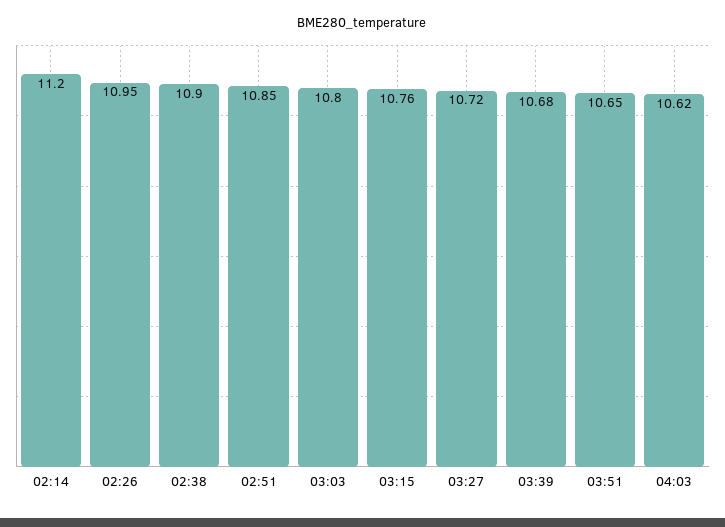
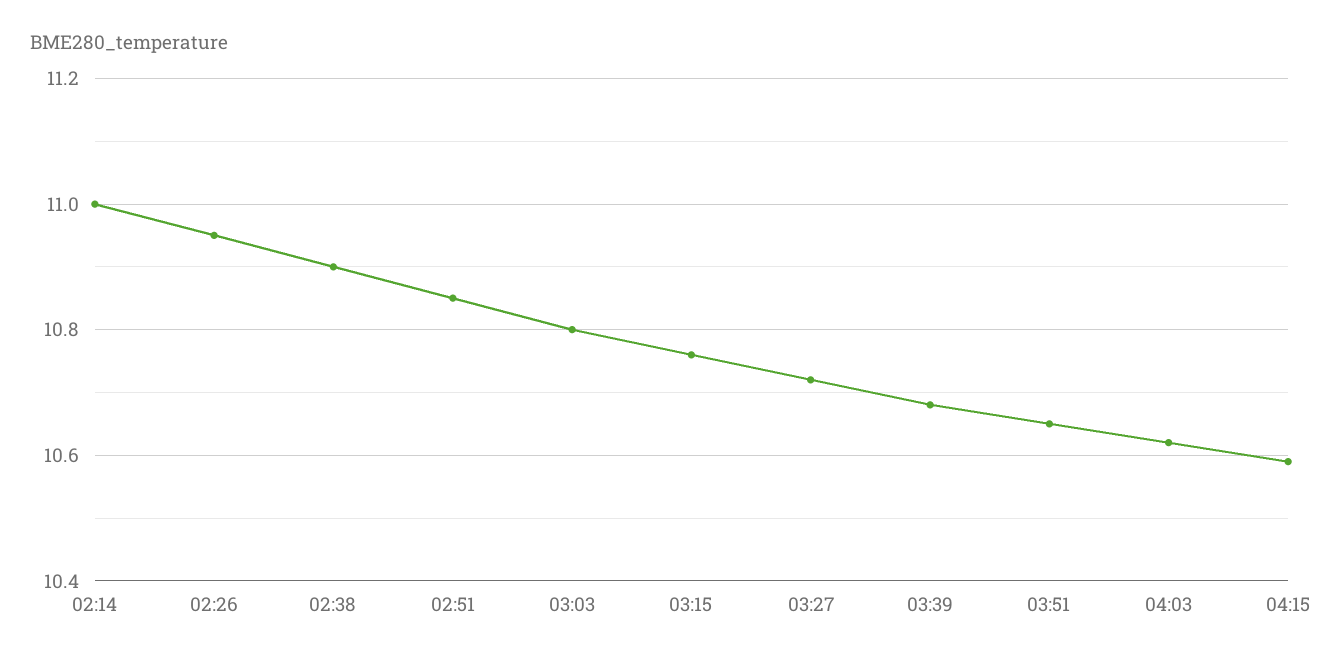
02:14: 11.2 -> 11
04:15: none -> 10.6

